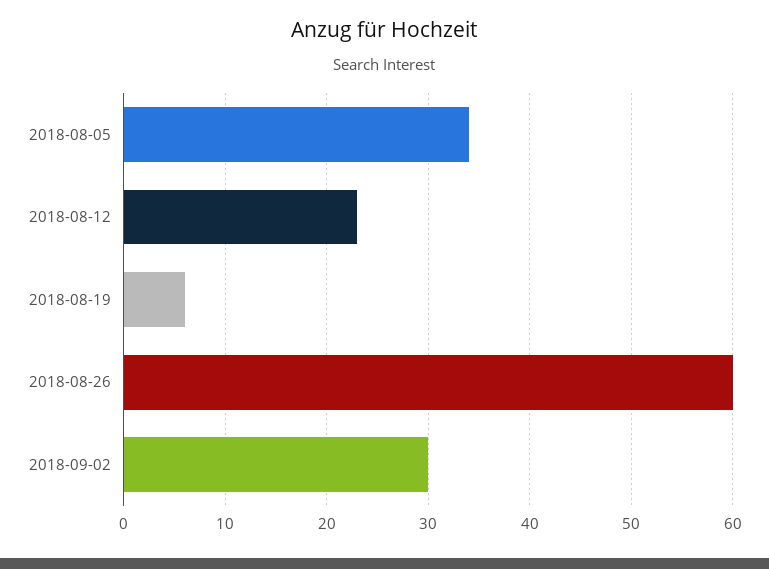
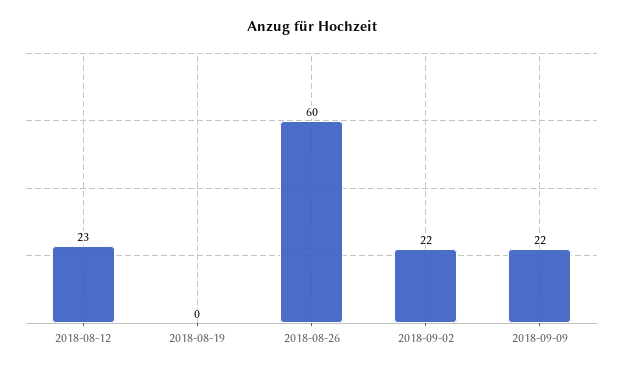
2018-08-05: 34 -> none
2018-08-19: 6 -> 0
2018-09-02: 30 -> 22
2018-09-09: none -> 22

